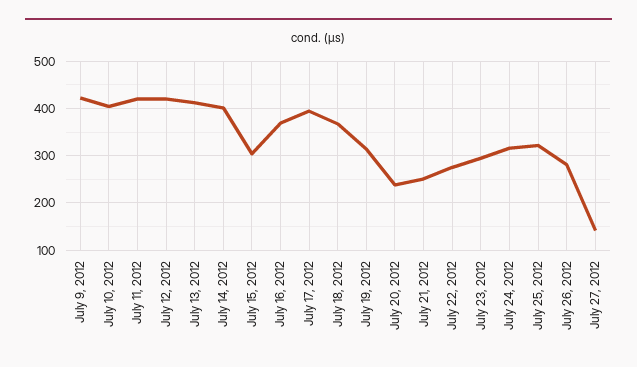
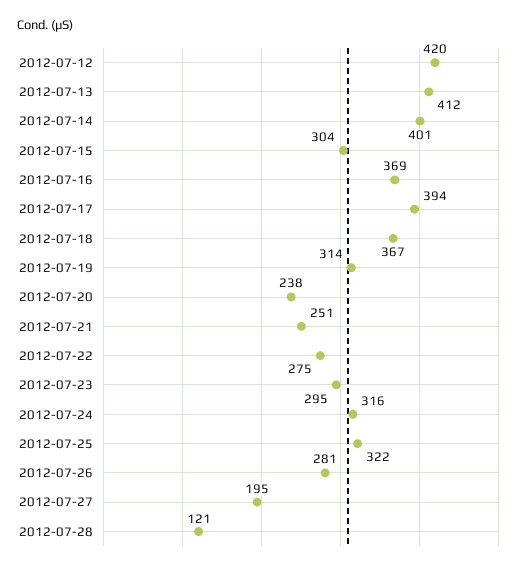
July 9, 2012: 420 -> none
July 10, 2012: 400 -> none
July 11, 2012: 420 -> none
July 27, 2012: 140 -> 195
2012-07-28: none -> 121

